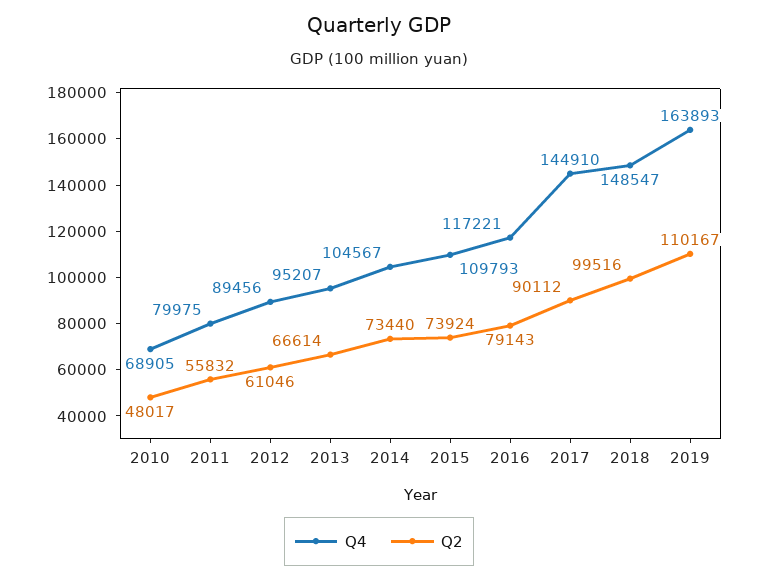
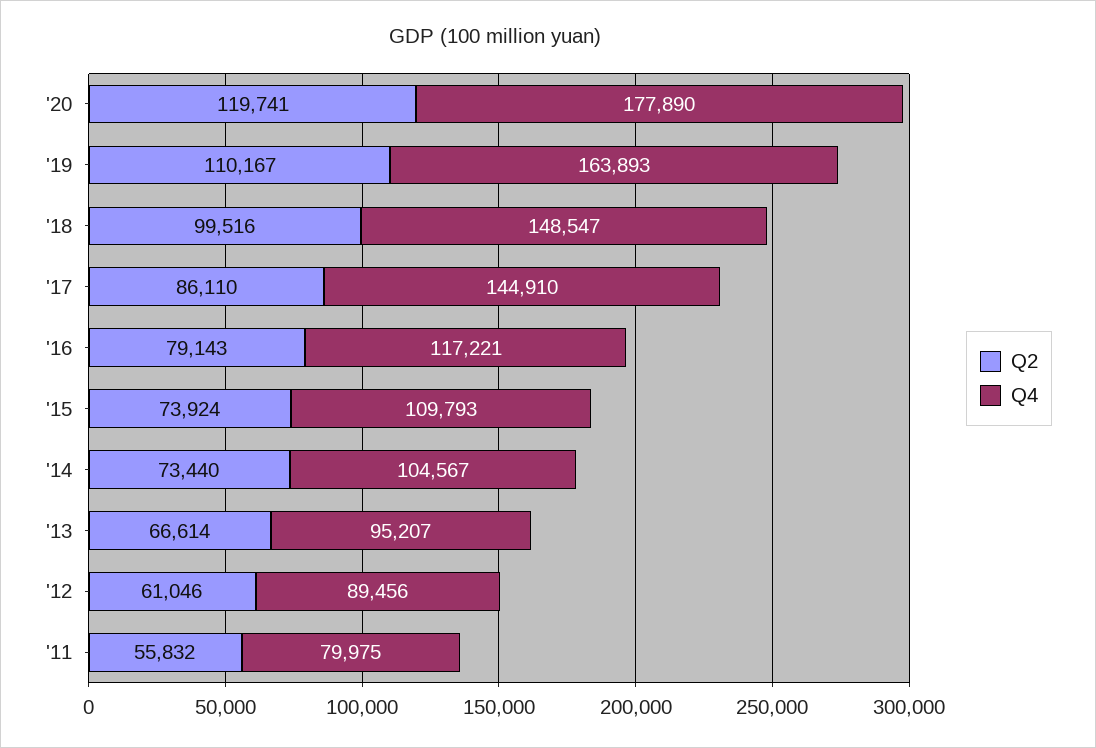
Q4, 2010: 68905 -> none
Q2, 2010: 48017 -> none
Q2, 2017: 90112 -> 86110
Q2, '20: none -> 119741
Q4, '20: none -> 177890

